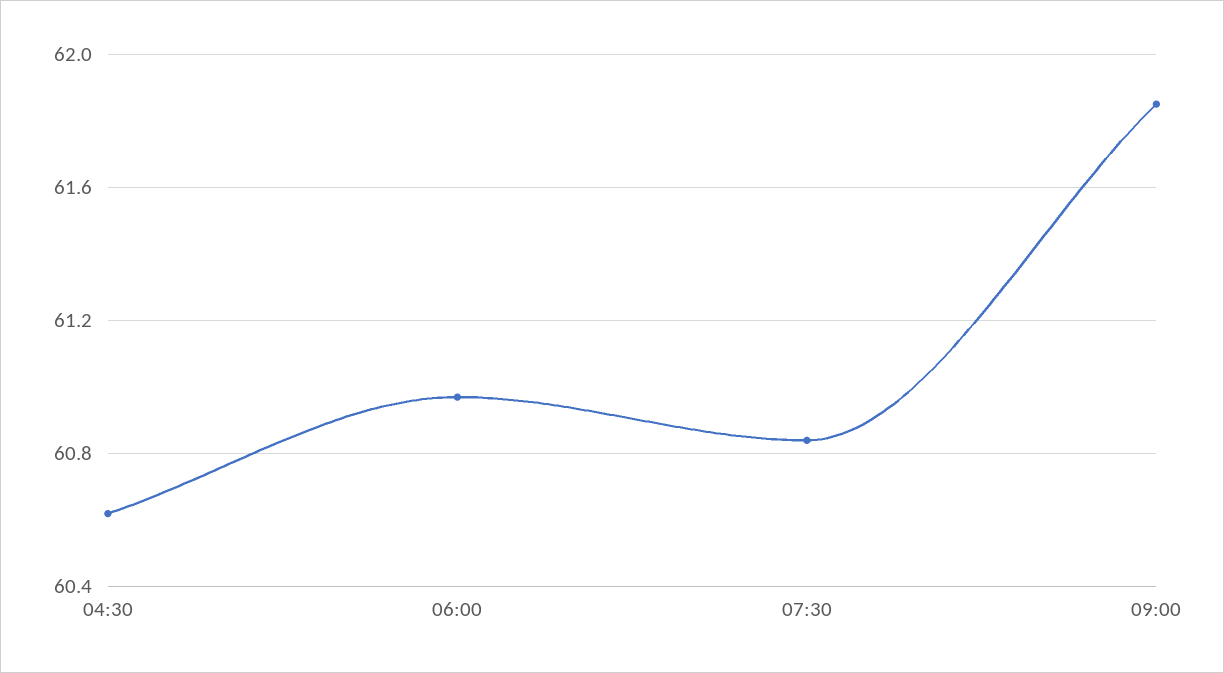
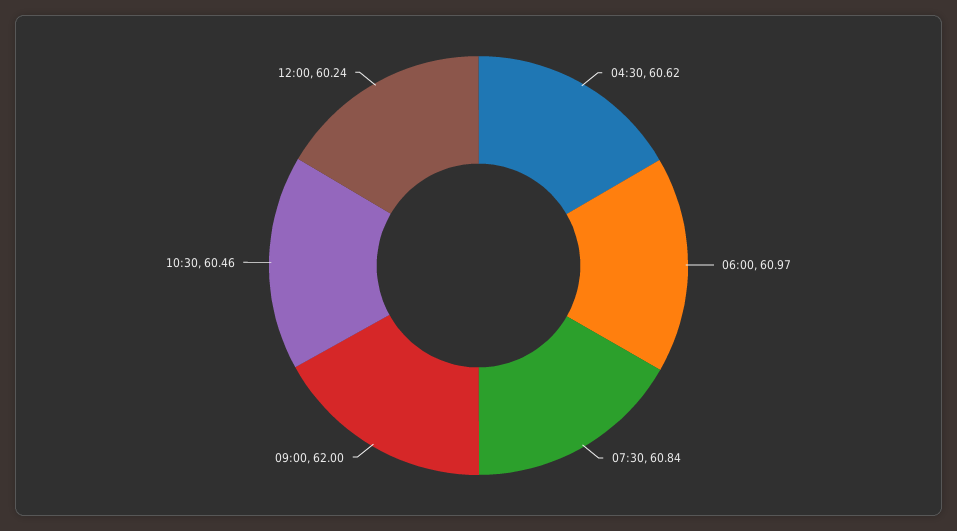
09:00: 61.85 -> 62
10:30: none -> 60.46
12:00: none -> 60.24

